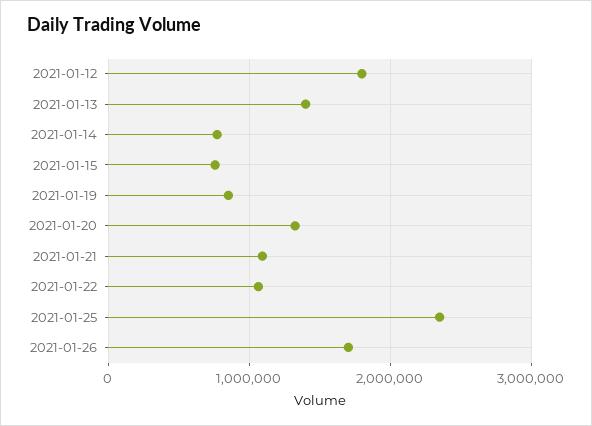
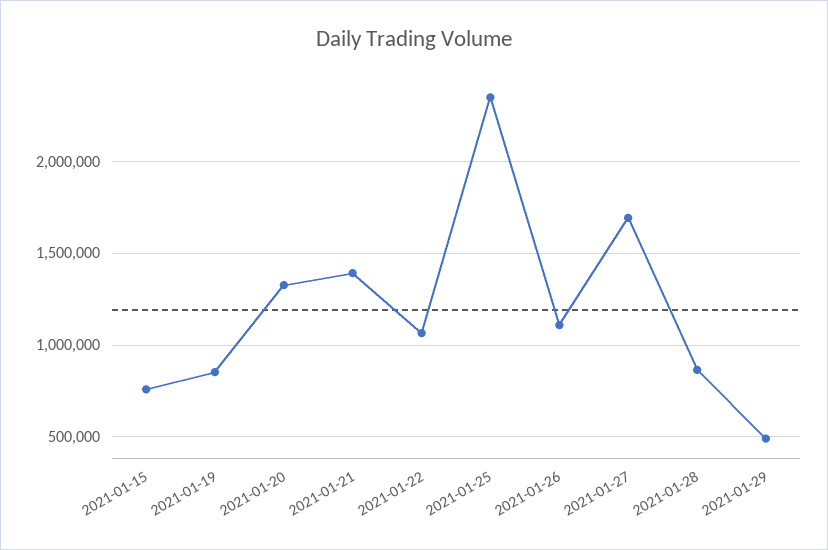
2021-01-12: 1800000 -> none
2021-01-13: 1400000 -> none
2021-01-14: 800000 -> none
2021-01-21: 1100000 -> 1400000
2021-01-26: 1700000 -> 1100000
2021-01-27: none -> 1700000
2021-01-28: none -> 850000
2021-01-29: none -> 500000

